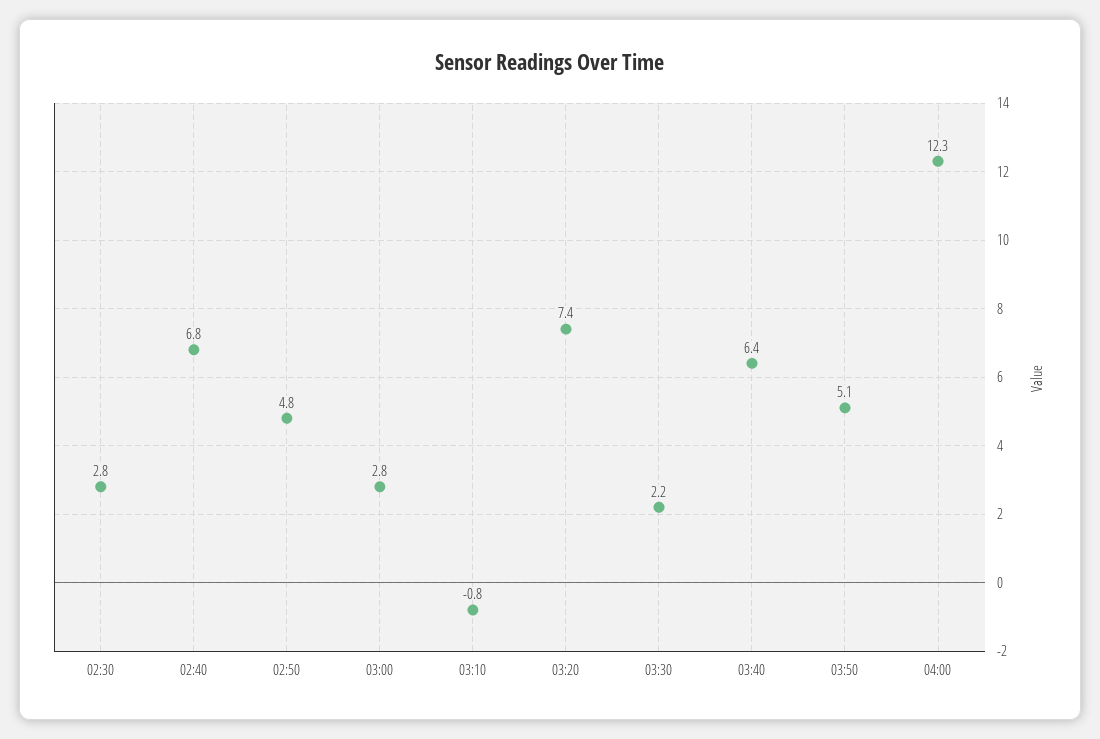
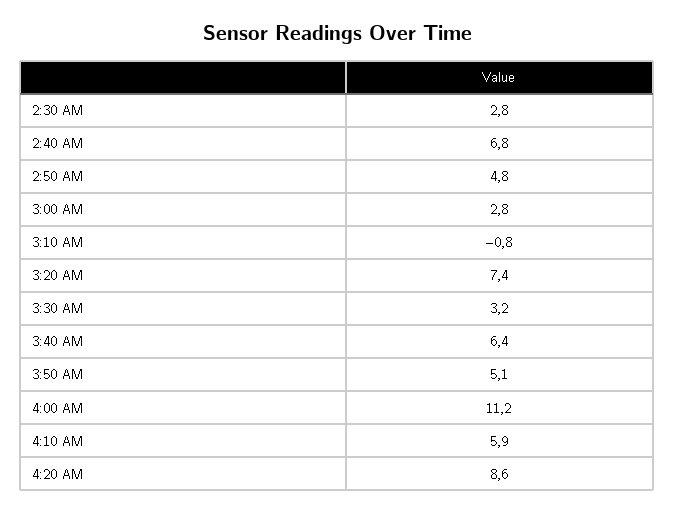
03:30: 2.2 -> 3.2
04:00: 12.3 -> 11.2
4:10 AM: none -> 5.9
4:20 AM: none -> 8.6

